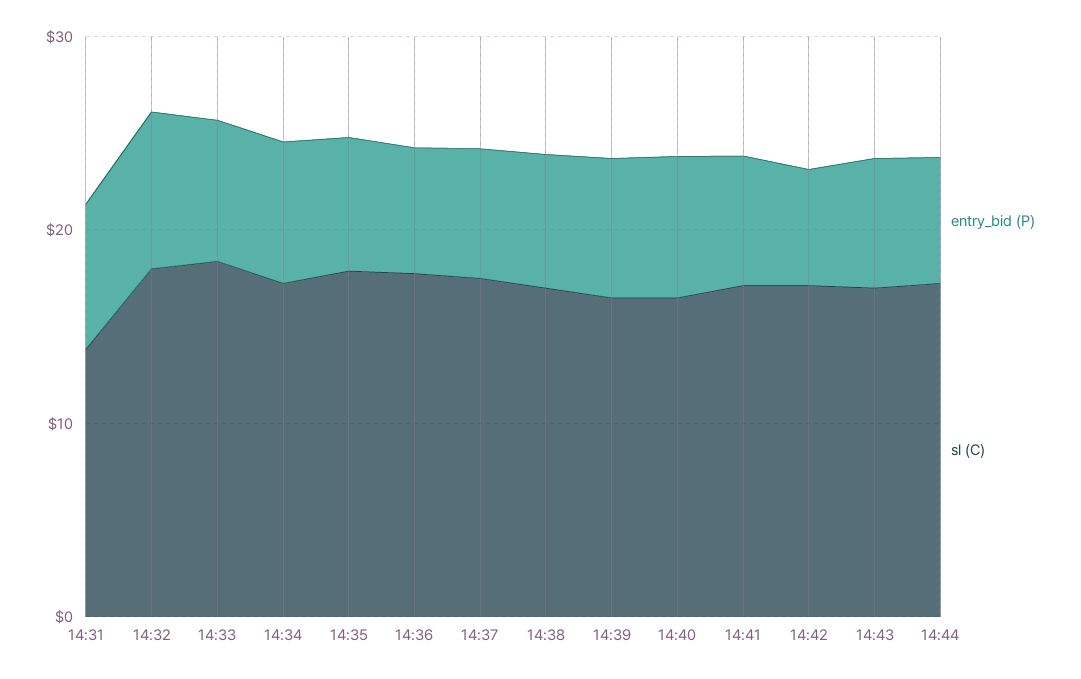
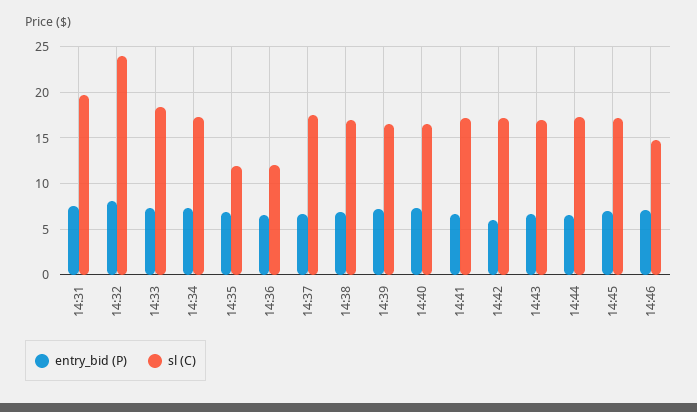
sl (C), 14:31: 14 -> 20
sl (C), 14:32: 18 -> 24
sl (C), 14:35: 18 -> 12
sl (C), 14:36: 18 -> 12
entry_bid (P), 14:45: none -> 7
sl (C), 14:45: none -> 17
entry_bid (P), 14:46: none -> 7
sl (C), 14:46: none -> 15

